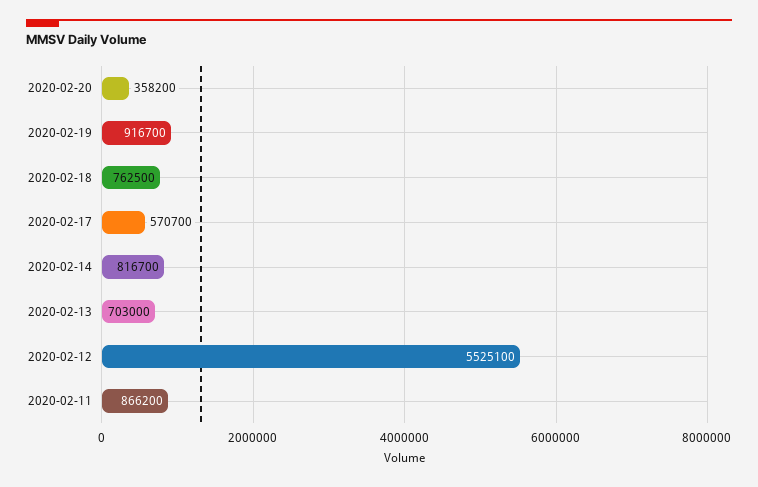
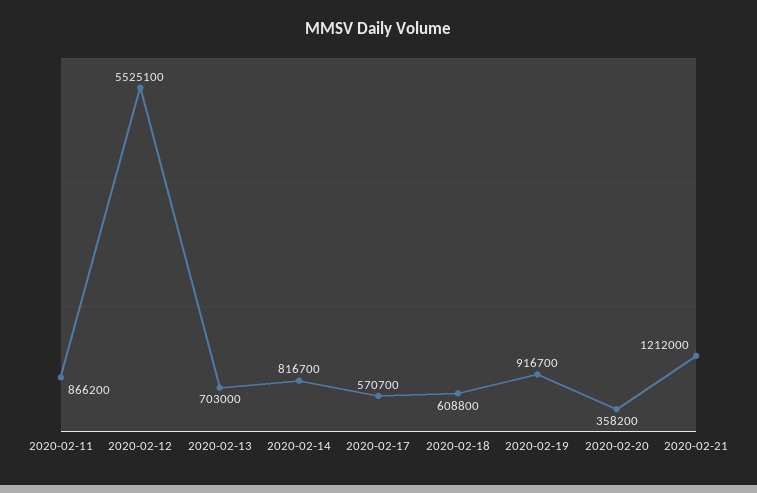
2020-02-18: 762500 -> 608800
2020-02-21: none -> 1212000

